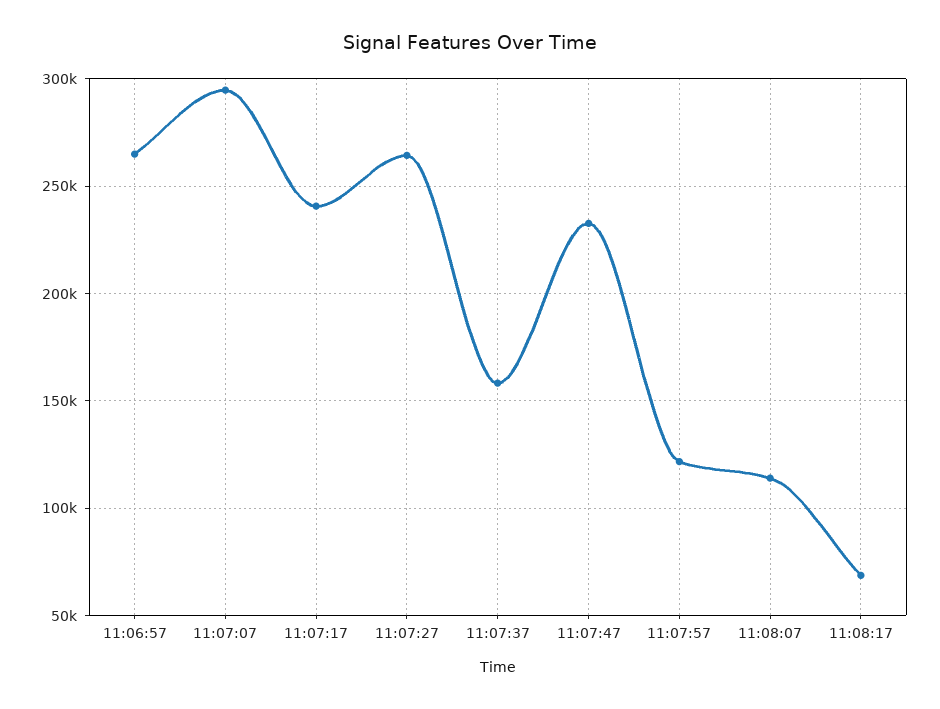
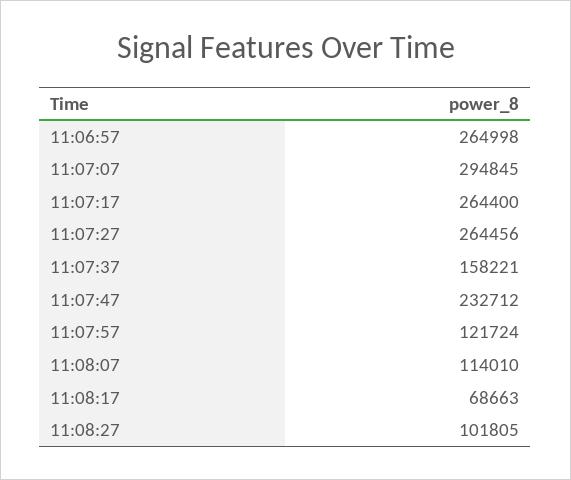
11:07:17: 240000 -> 264400
11:08:27: none -> 101805

